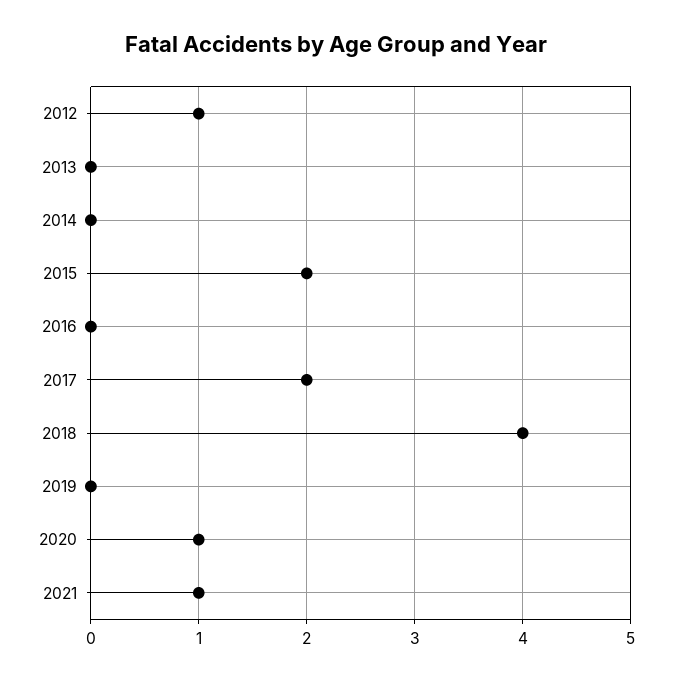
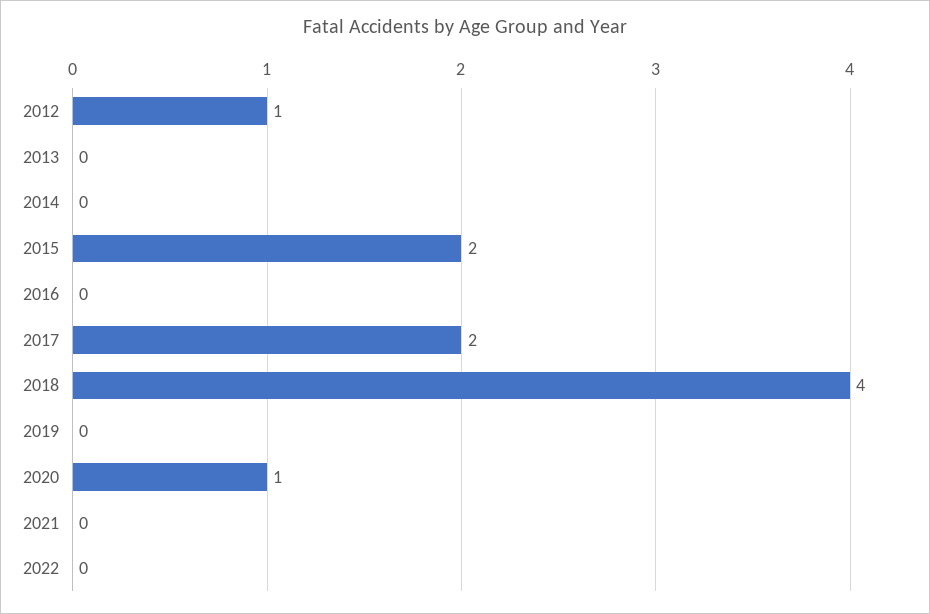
2021: 1 -> 0
2022: none -> 0

